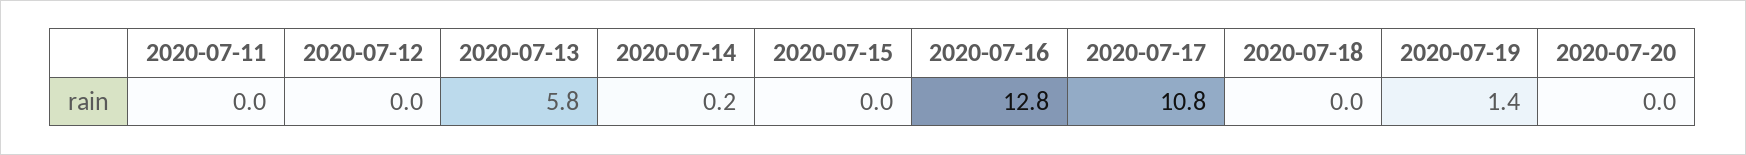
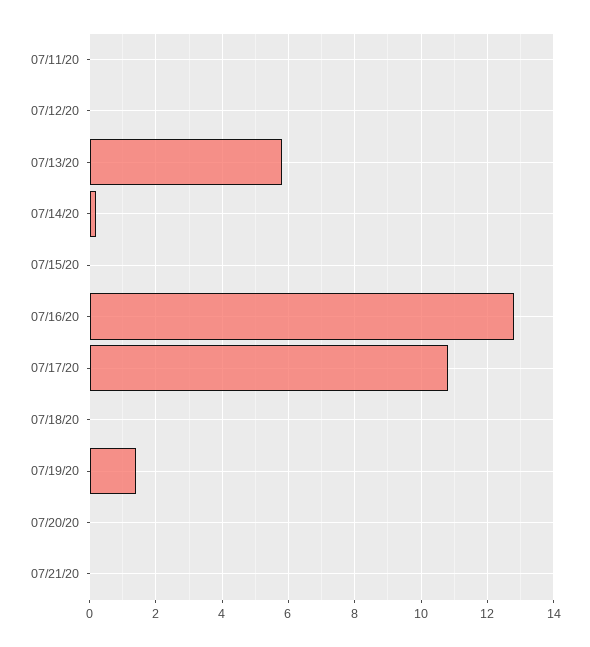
07/21/20: none -> 0

